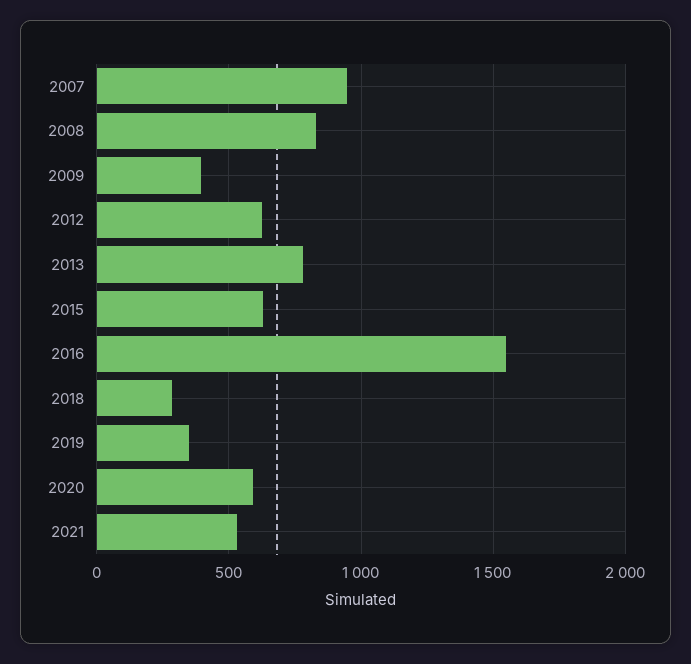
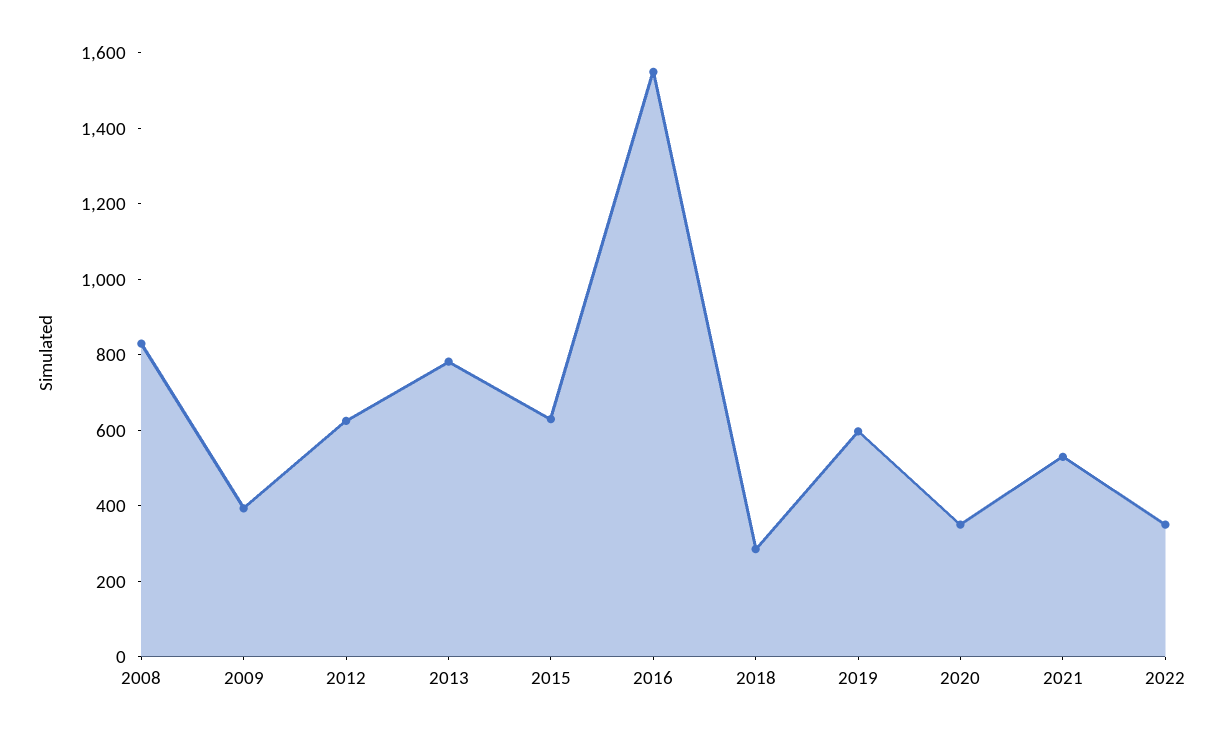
2007: 950 -> none
2019: 350 -> 600
2020: 600 -> 350
2022: none -> 350

